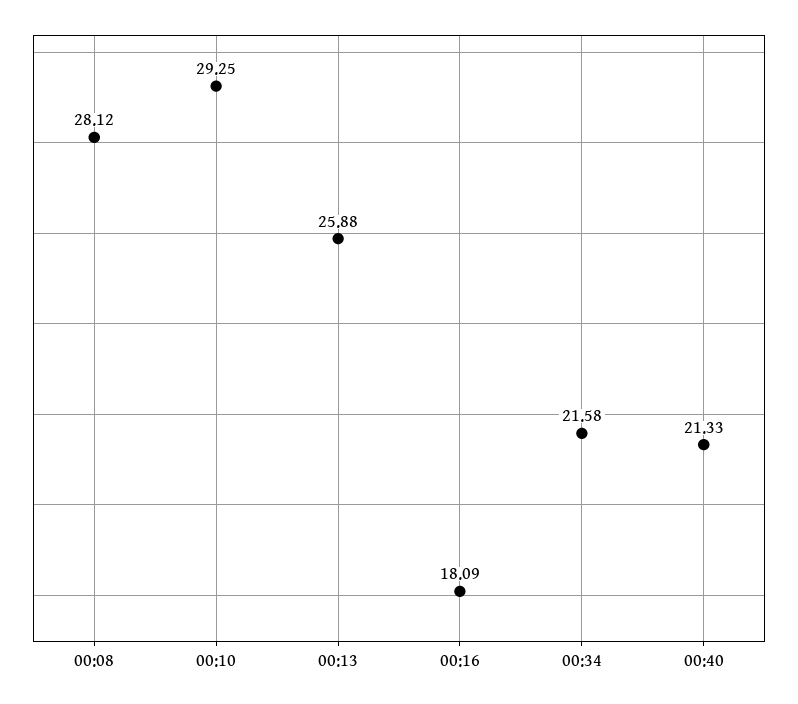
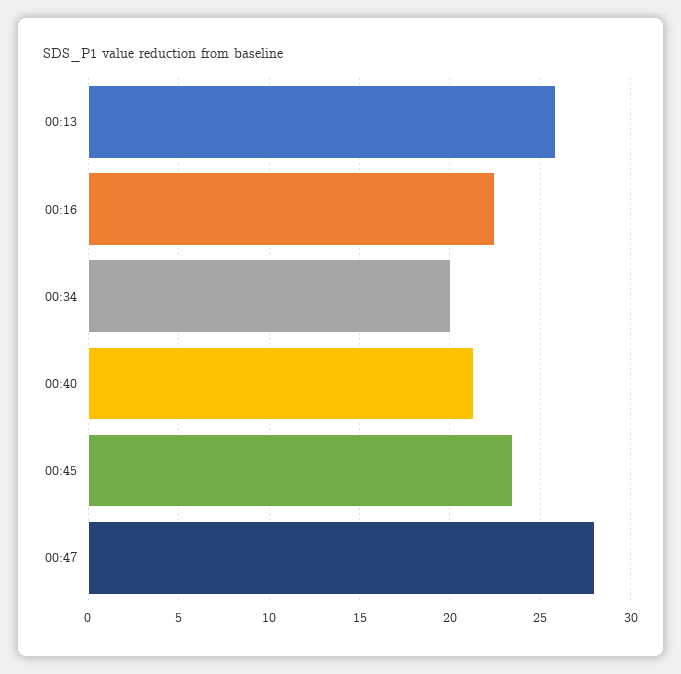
00:08: 28.12 -> none
00:10: 29.25 -> none
00:16: 18.09 -> 22.5
00:34: 21.58 -> 20
00:45: none -> 23.5
00:47: none -> 28

